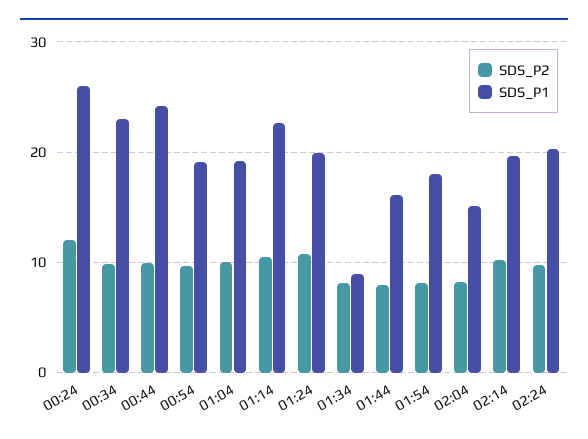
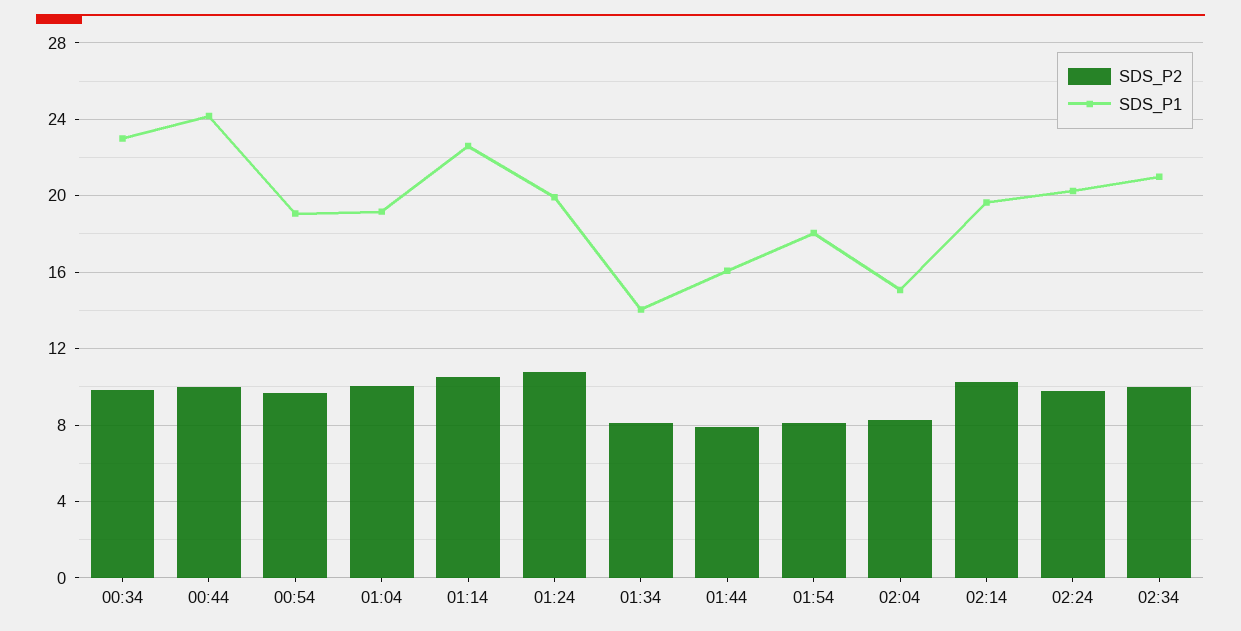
SDS_P2, 00:24: 12 -> none
SDS_P1, 00:24: 26 -> none
SDS_P1, 01:34: 9 -> 14
SDS_P2, 02:34: none -> 10
SDS_P1, 02:34: none -> 21

